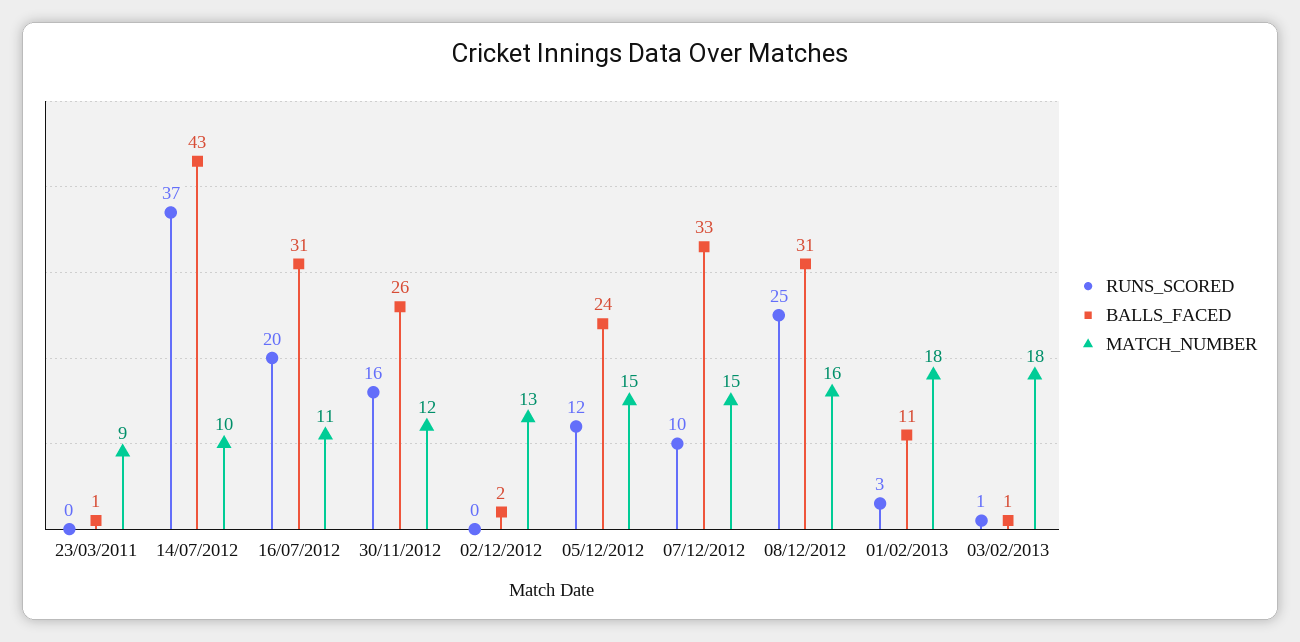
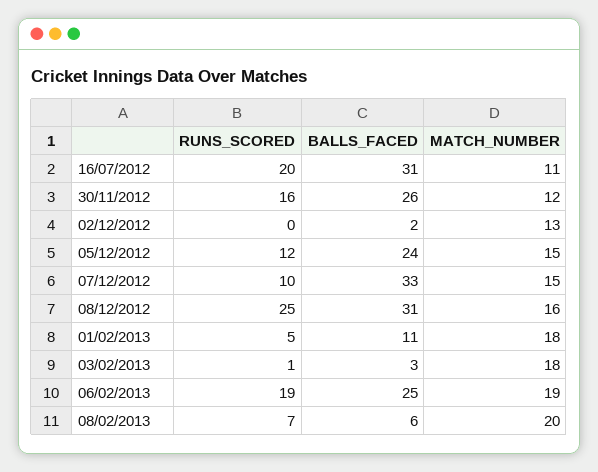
RUNS_SCORED, 23/03/2011: 0 -> none
BALLS_FACED, 23/03/2011: 1 -> none
MATCH_NUMBER, 23/03/2011: 9 -> none
RUNS_SCORED, 14/07/2012: 37 -> none
BALLS_FACED, 14/07/2012: 43 -> none
MATCH_NUMBER, 14/07/2012: 10 -> none
RUNS_SCORED, 01/02/2013: 3 -> 5
BALLS_FACED, 03/02/2013: 1 -> 3
RUNS_SCORED, 06/02/2013: none -> 19
BALLS_FACED, 06/02/2013: none -> 25
MATCH_NUMBER, 06/02/2013: none -> 19
RUNS_SCORED, 08/02/2013: none -> 7
BALLS_FACED, 08/02/2013: none -> 6
MATCH_NUMBER, 08/02/2013: none -> 20

